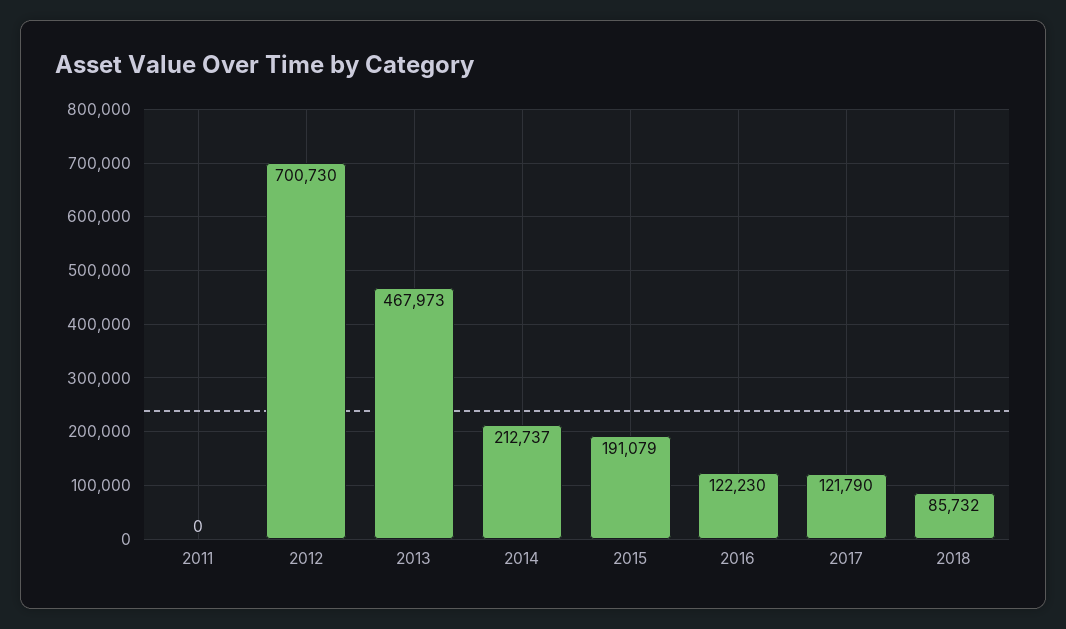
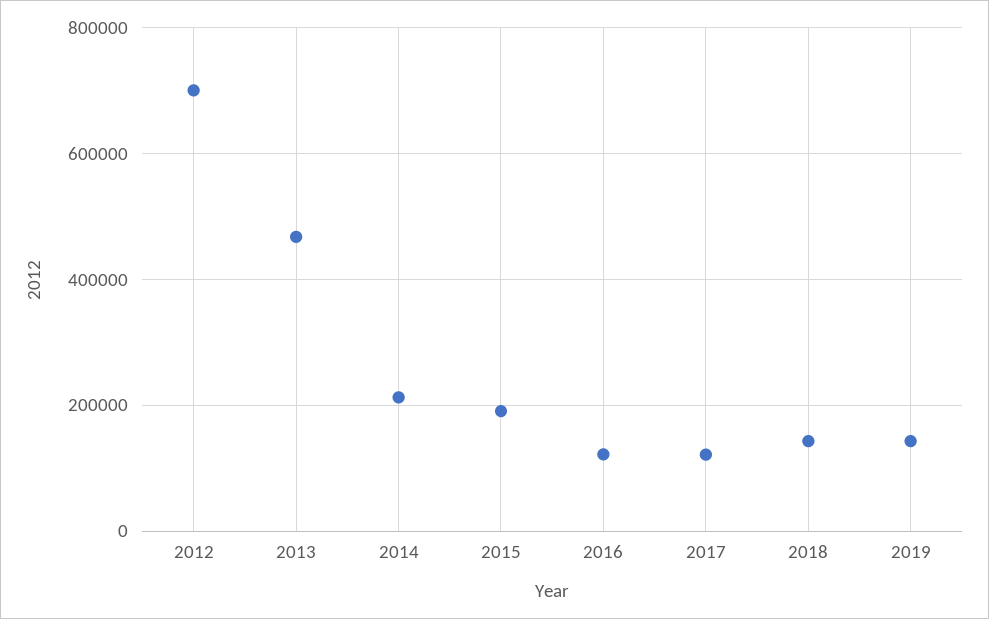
2011: 0 -> none
2018: 85732 -> 140000
2019: none -> 140000

